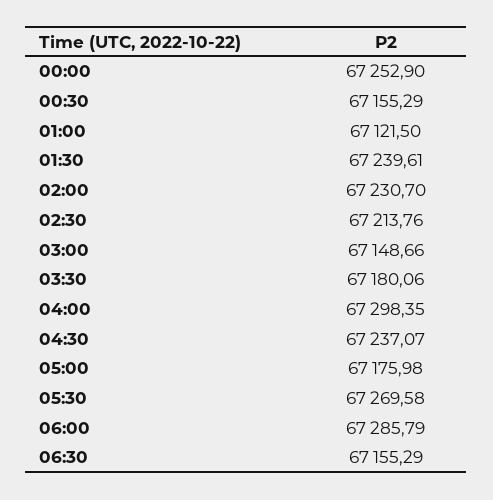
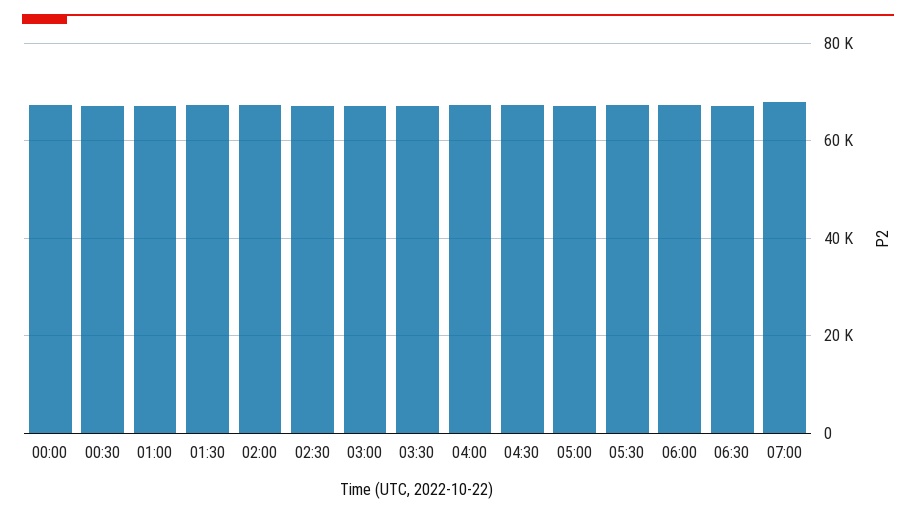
07:00: none -> 68000

